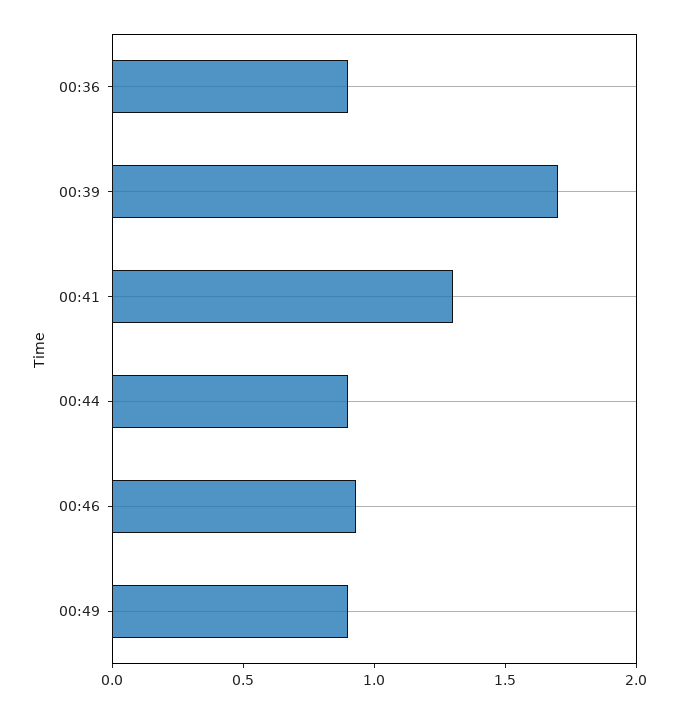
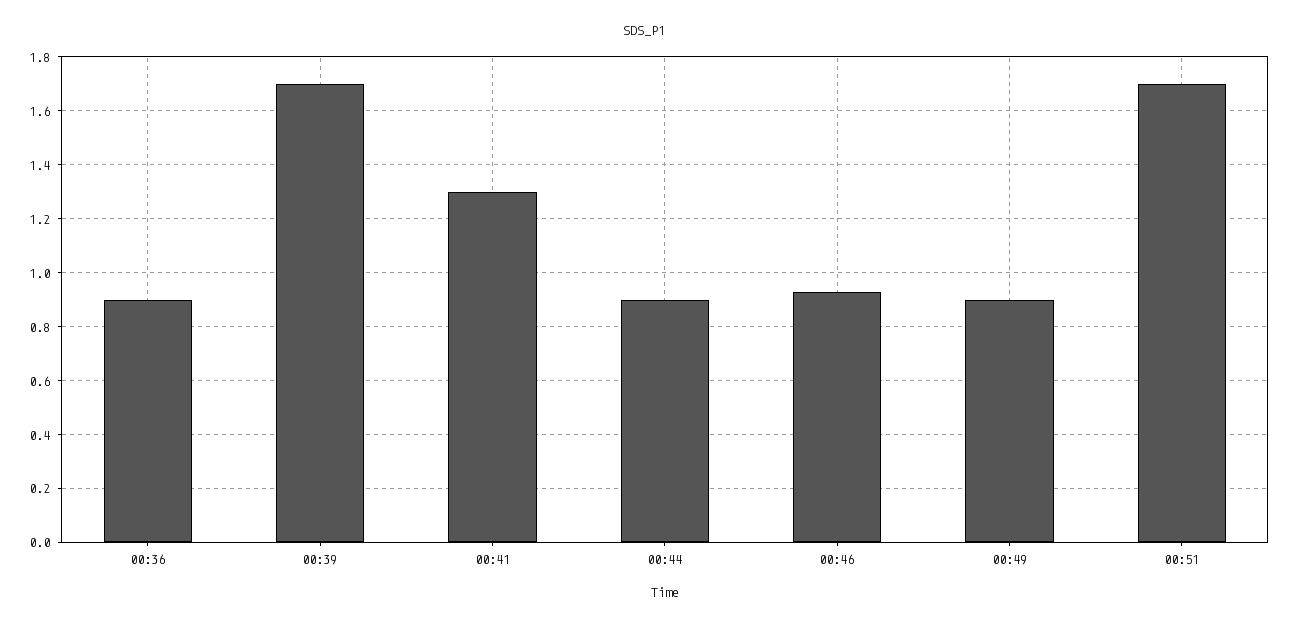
00:51: none -> 1.7

